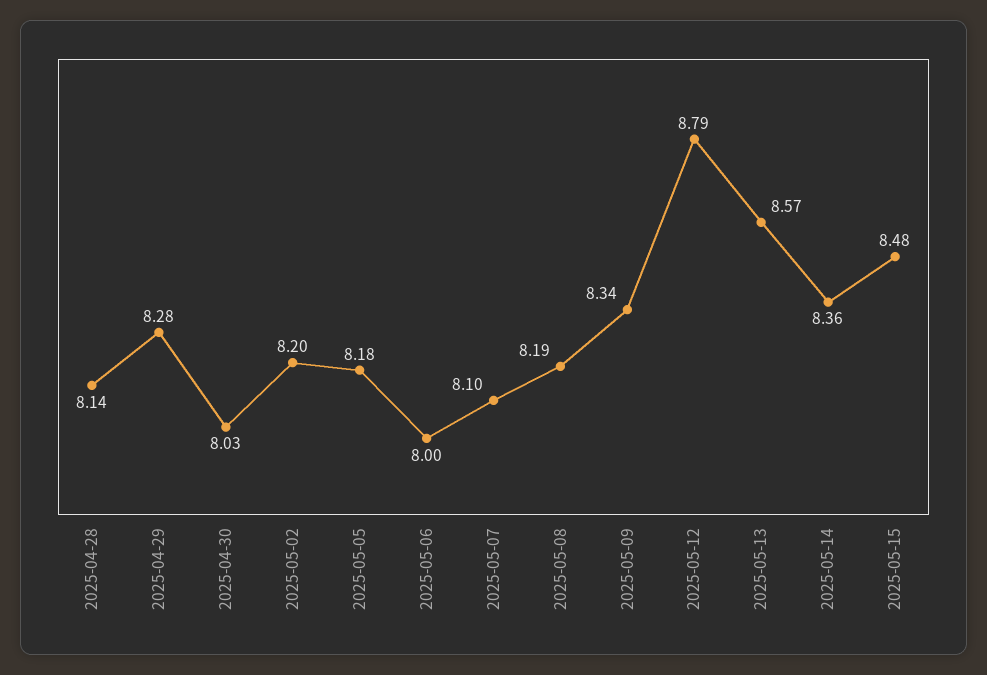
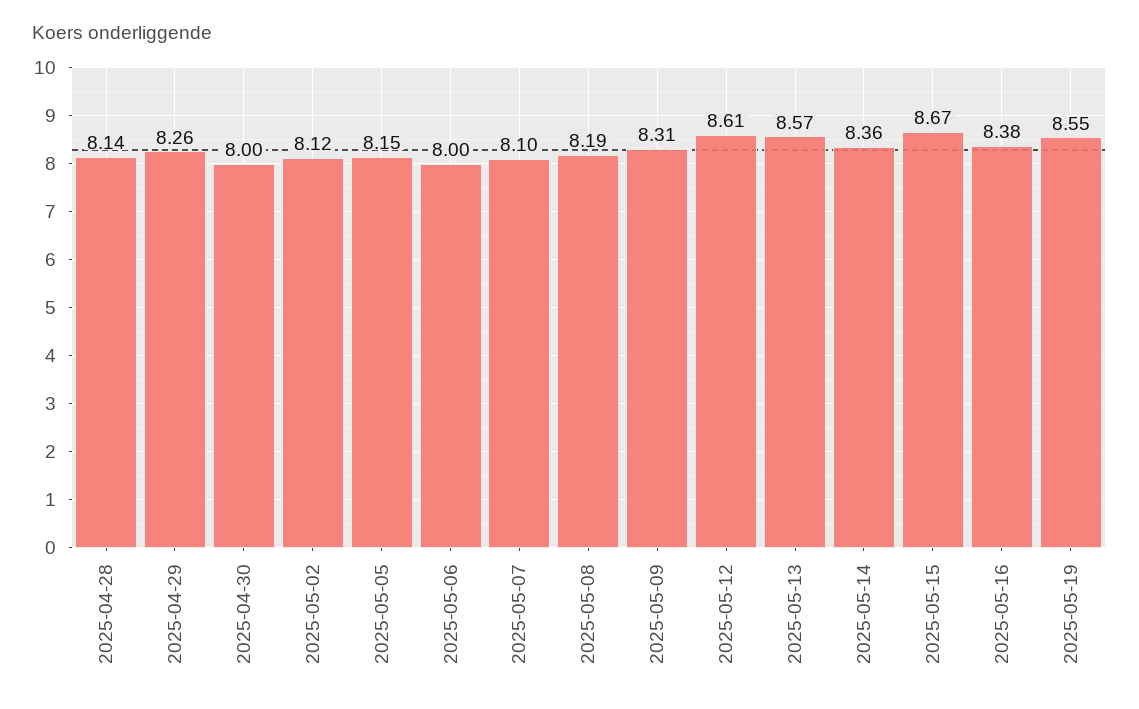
2025-04-29: 8.28 -> 8.26
2025-04-30: 8.03 -> 8
2025-05-02: 8.2 -> 8.12
2025-05-05: 8.18 -> 8.15
2025-05-09: 8.34 -> 8.31
2025-05-12: 8.79 -> 8.61
2025-05-15: 8.48 -> 8.67
2025-05-16: none -> 8.38
2025-05-19: none -> 8.55

